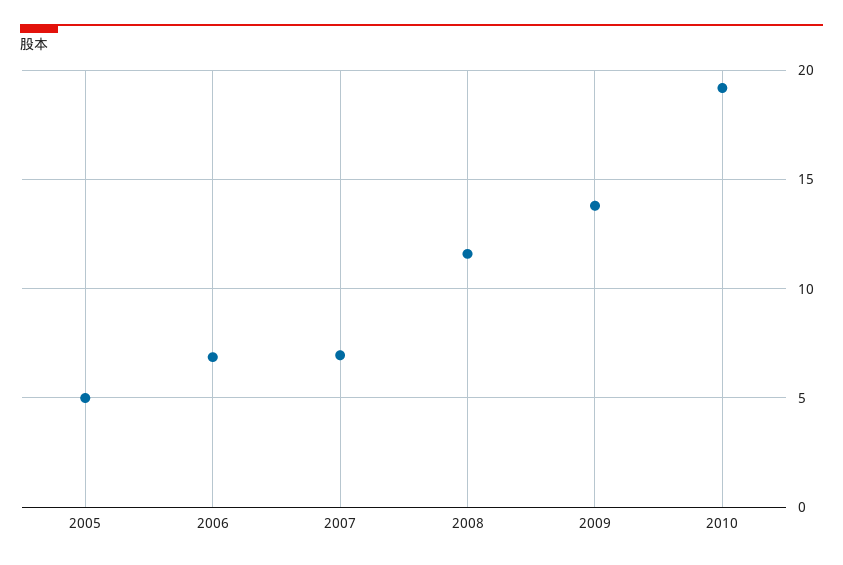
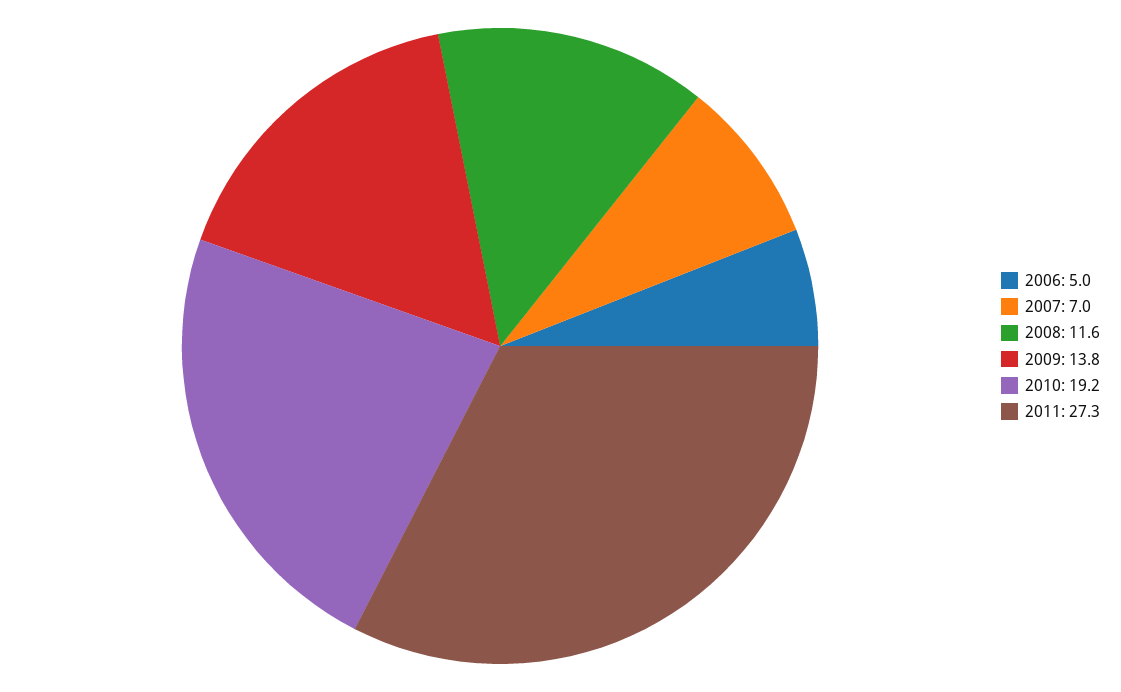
2005: 5 -> none
2006: 7 -> 5
2011: none -> 27.3

